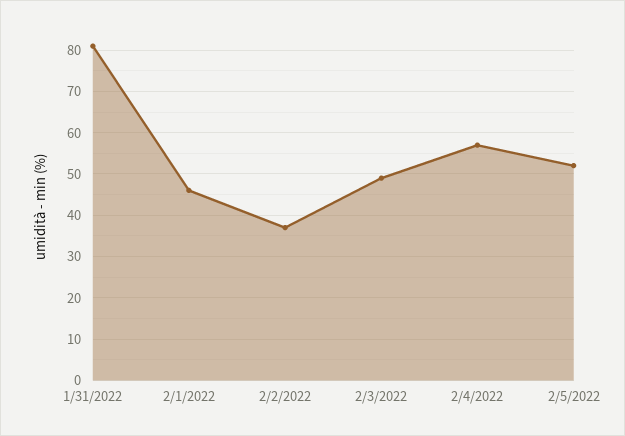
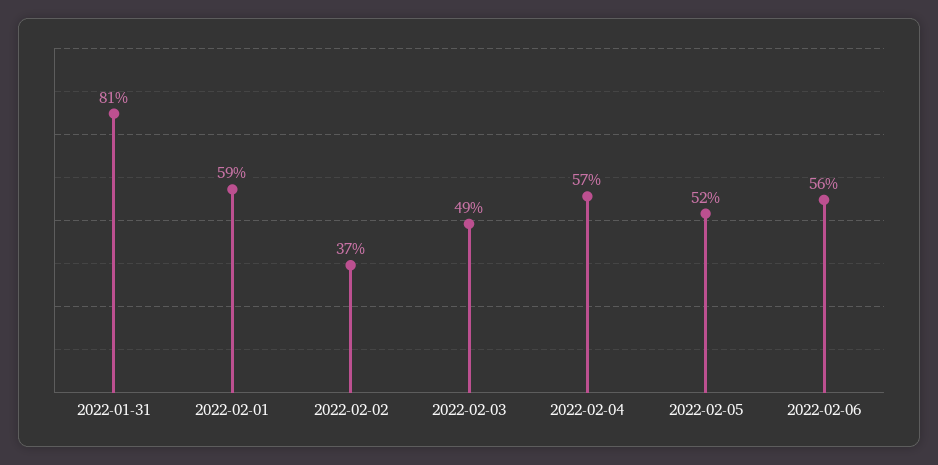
2/1/2022: 45 -> 59
2022-02-06: none -> 56

